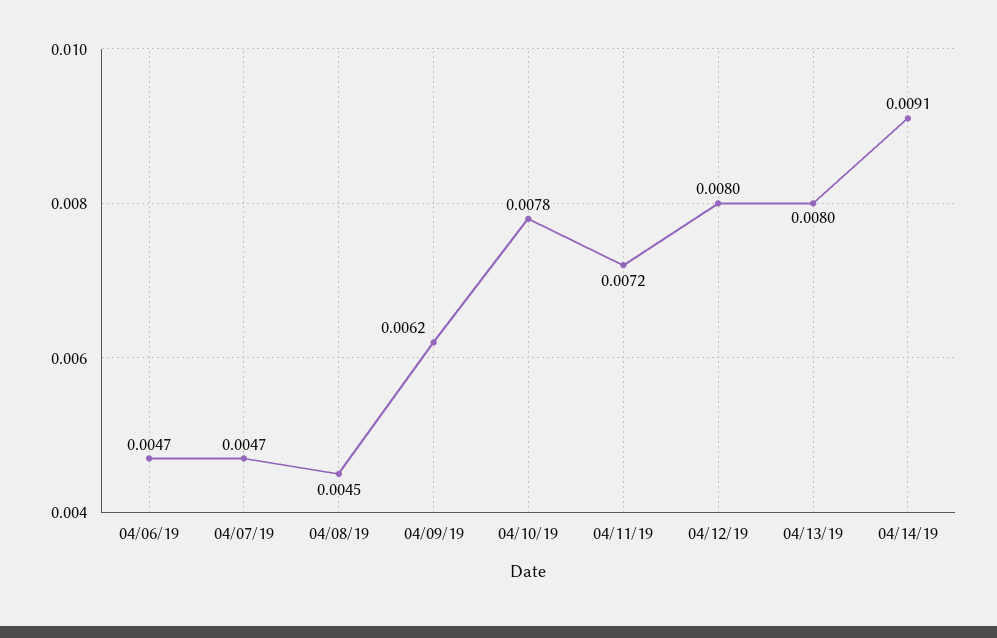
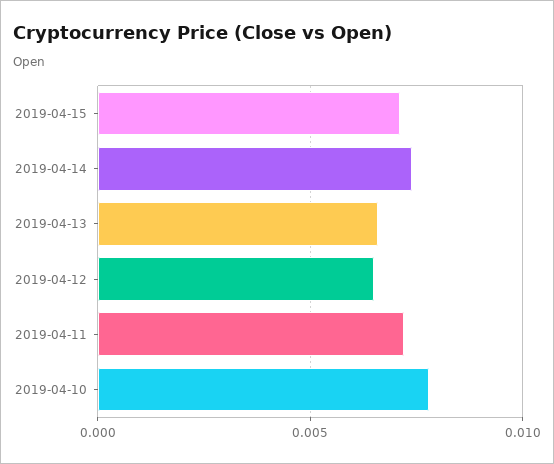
04/06/19: 0.0047 -> none
04/07/19: 0.0047 -> none
04/08/19: 0.0045 -> none
04/09/19: 0.0062 -> none
04/12/19: 0.008 -> 0.0065
04/13/19: 0.008 -> 0.0065
04/14/19: 0.0091 -> 0.0075
2019-04-15: none -> 0.007

